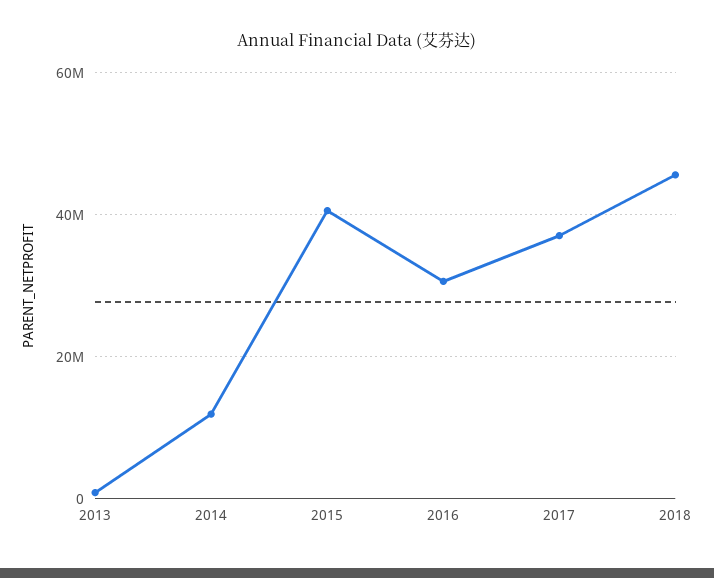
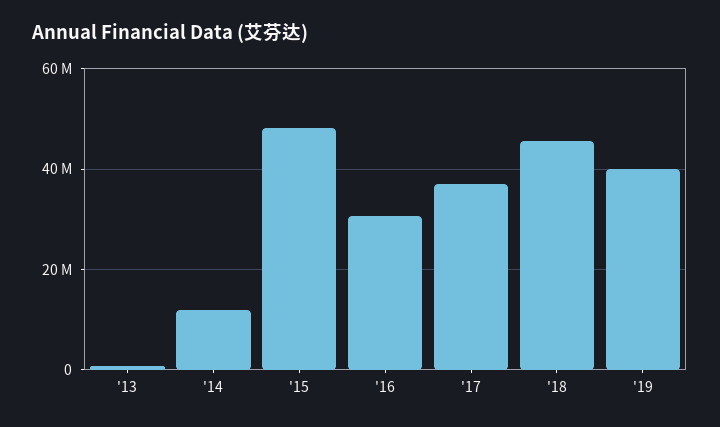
2015: 40000000 -> 48000000
'19: none -> 40000000

